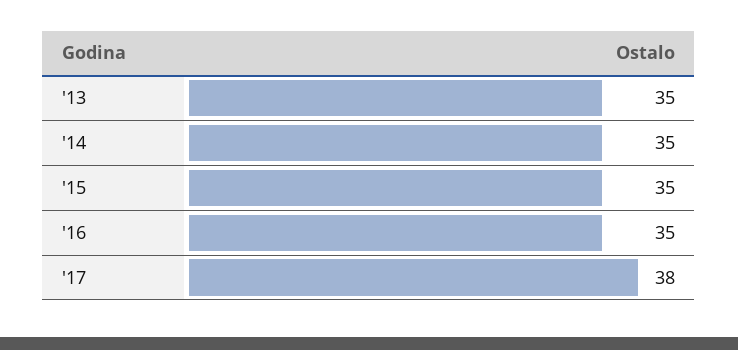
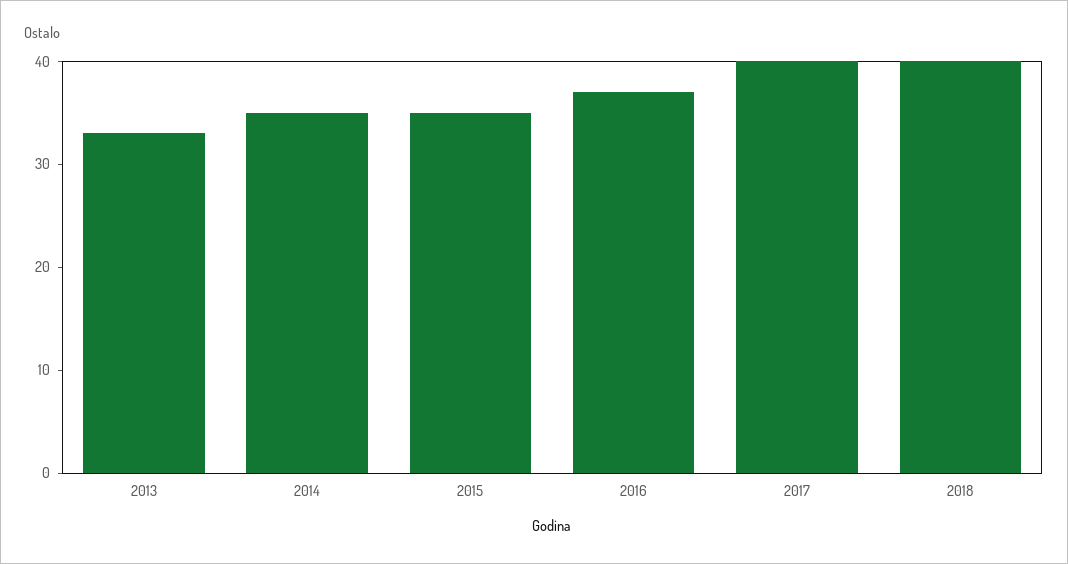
'13: 35 -> 33
'16: 35 -> 37
'17: 38 -> 40
2018: none -> 40

